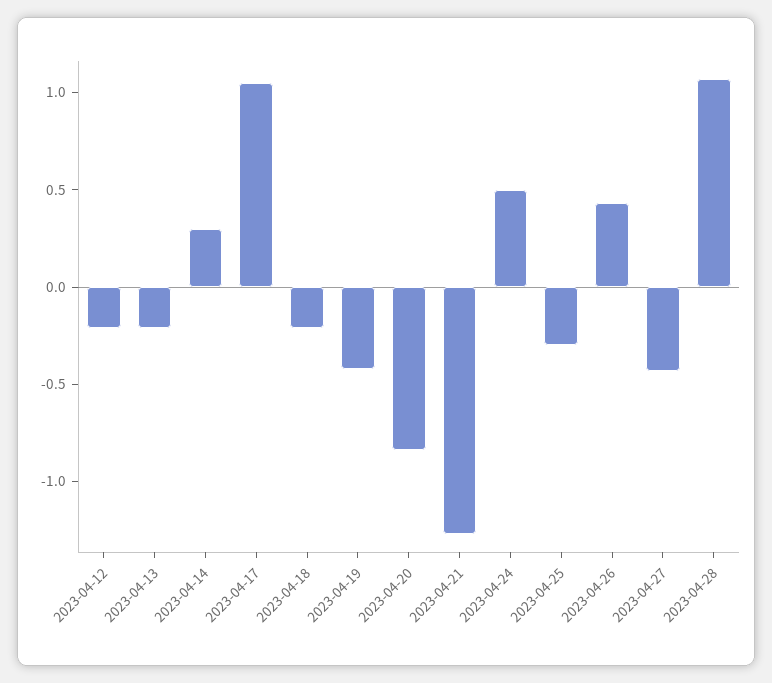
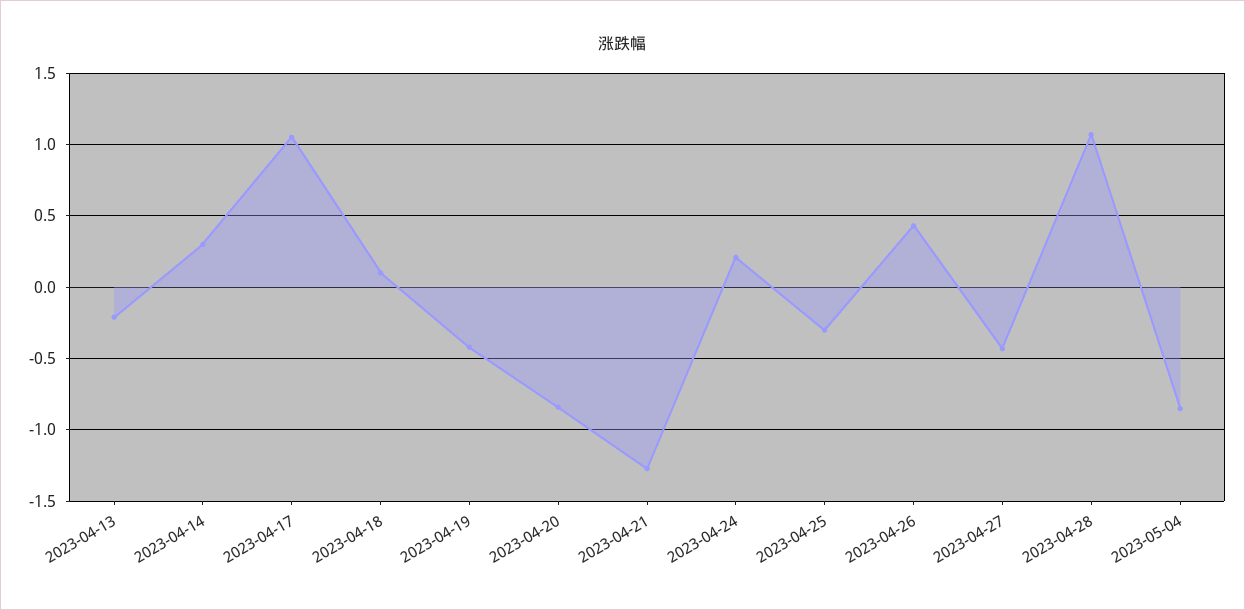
2023-04-12: -0.2 -> none
2023-04-18: -0.2 -> 0.1
2023-04-24: 0.5 -> 0.2
2023-05-04: none -> -0.85

